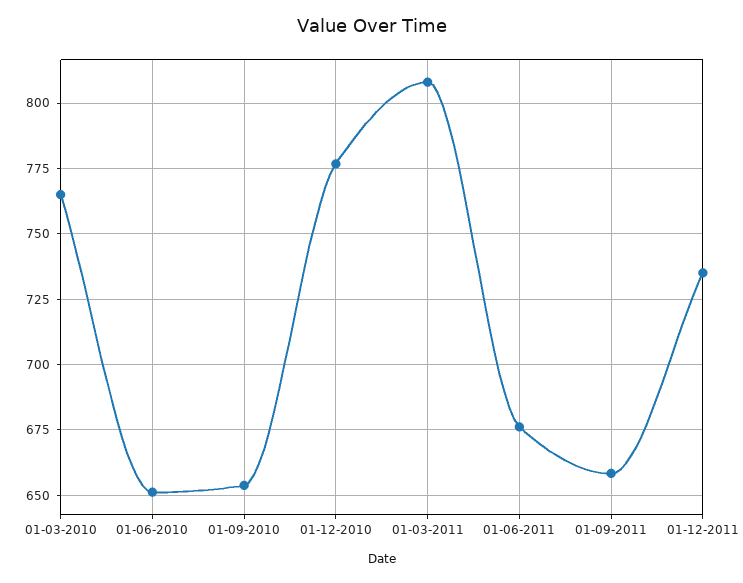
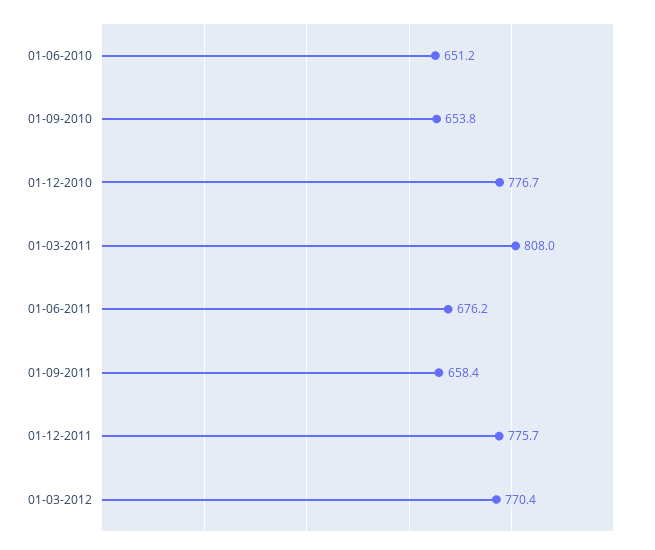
01-03-2010: 765 -> none
01-12-2011: 735 -> 775.7
01-03-2012: none -> 770.4

